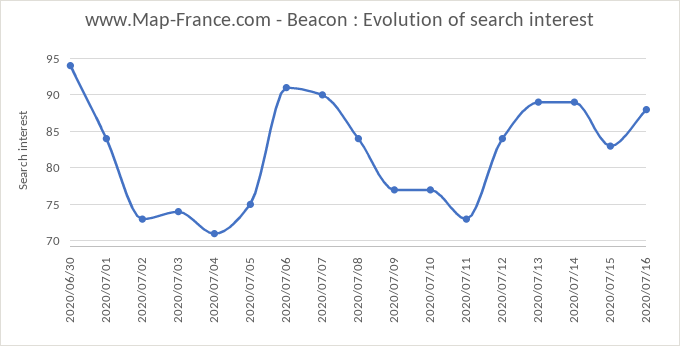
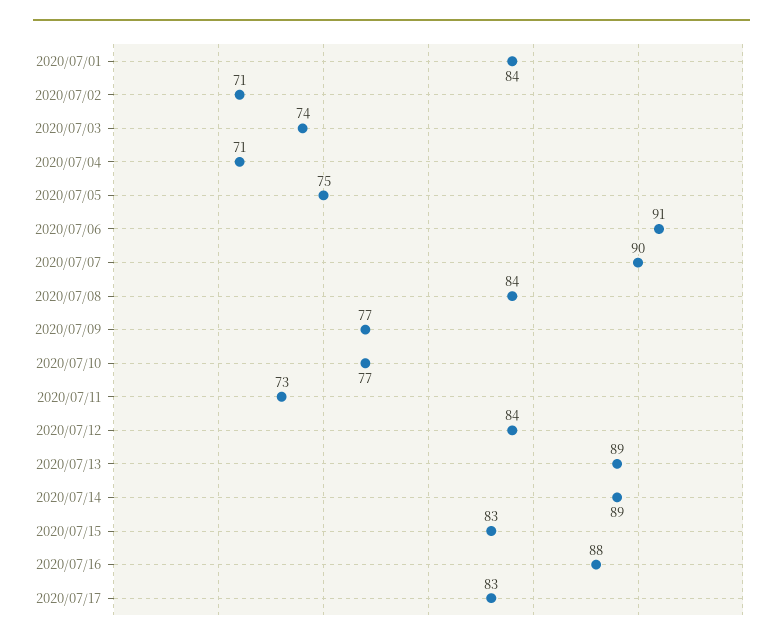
2020/06/30: 94 -> none
2020/07/02: 73 -> 71
2020/07/17: none -> 83

